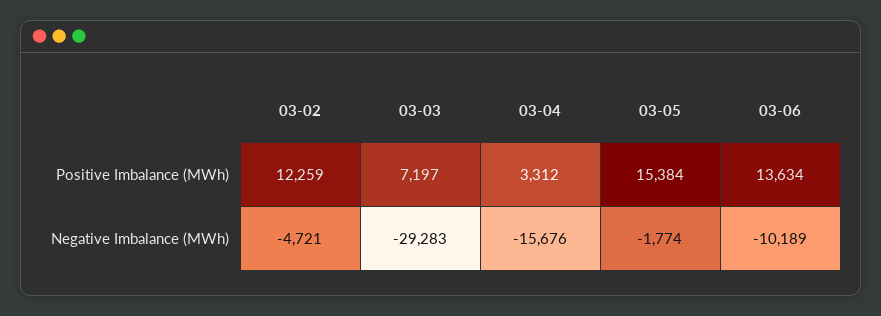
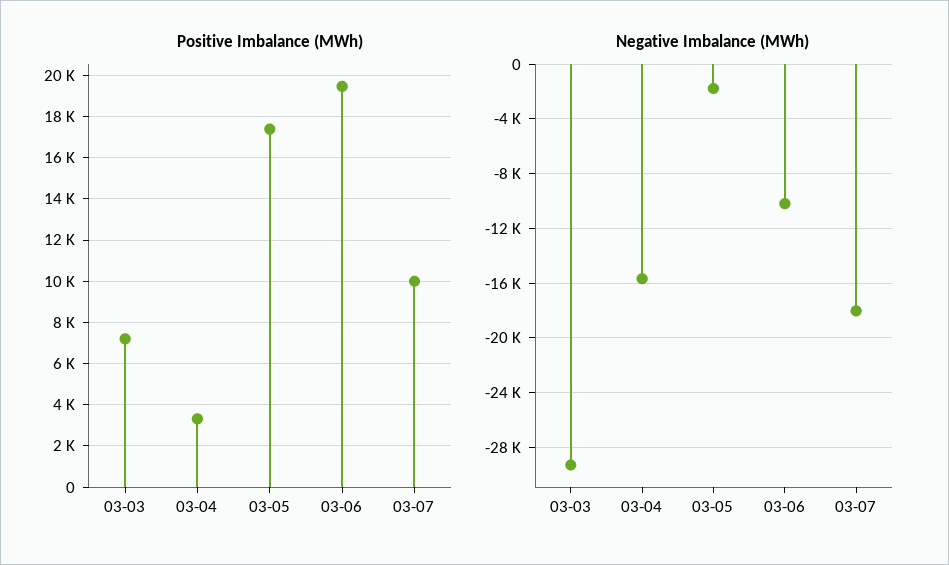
Positive Imbalance (MWh), 03-02: 12259 -> none
Positive Imbalance (MWh), 03-05: 15384 -> 17500
Positive Imbalance (MWh), 03-06: 13634 -> 19500
Negative Imbalance (MWh), 03-02: -4721 -> none
Positive Imbalance (MWh), 03-07: none -> 10000
Negative Imbalance (MWh), 03-07: none -> -18000

